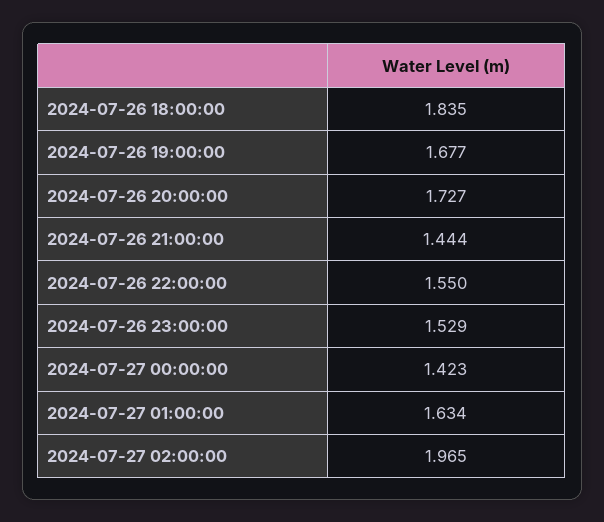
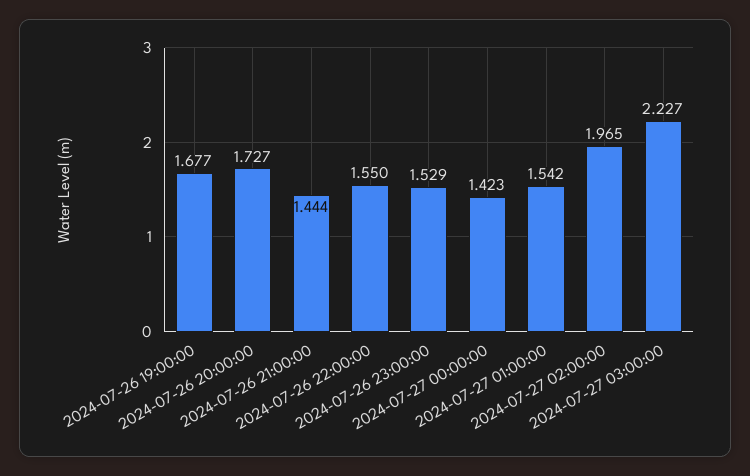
2024-07-26 18:00:00: 1.835 -> none
2024-07-27 01:00:00: 1.634 -> 1.542
2024-07-27 03:00:00: none -> 2.227

